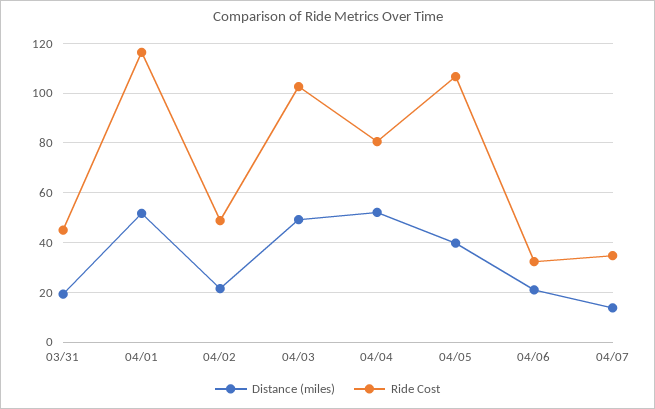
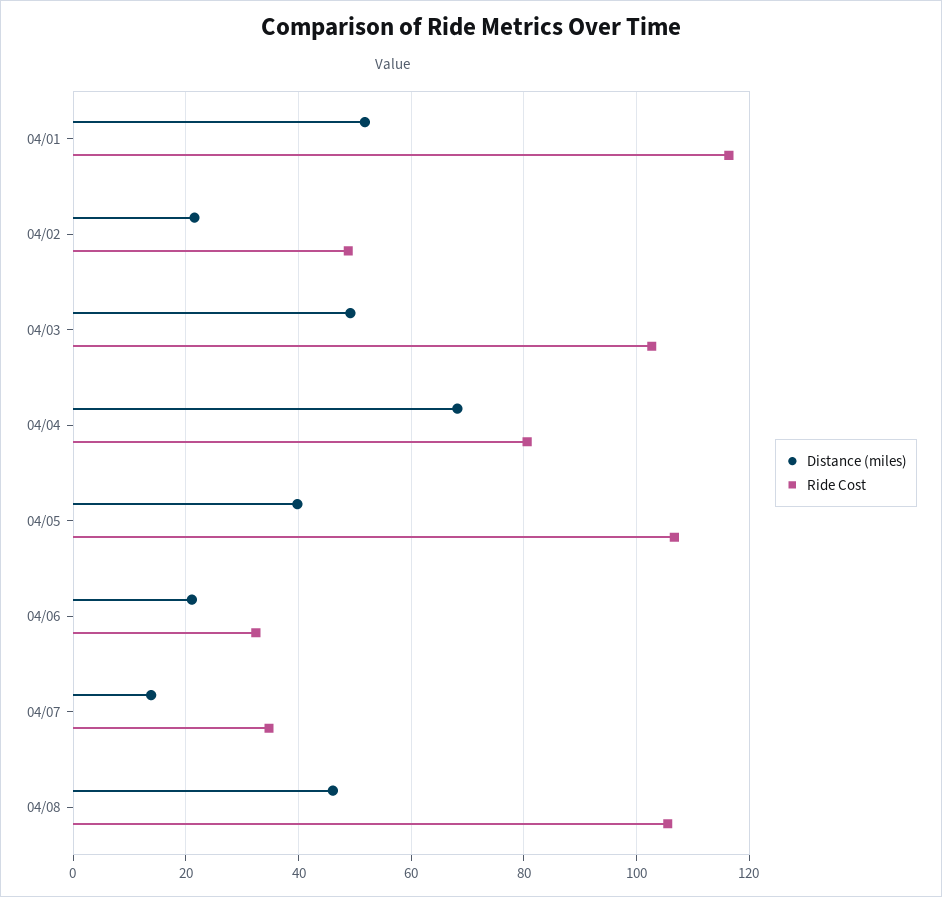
Distance (miles), 03/31: 20 -> none
Ride Cost, 03/31: 45 -> none
Distance (miles), 04/04: 52.5 -> 68
Distance (miles), 04/08: none -> 46
Ride Cost, 04/08: none -> 106

